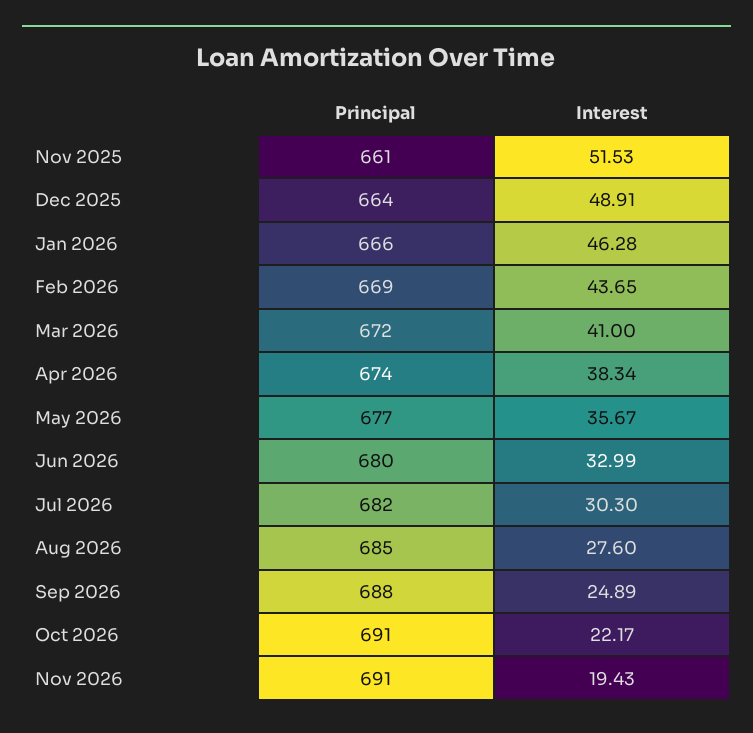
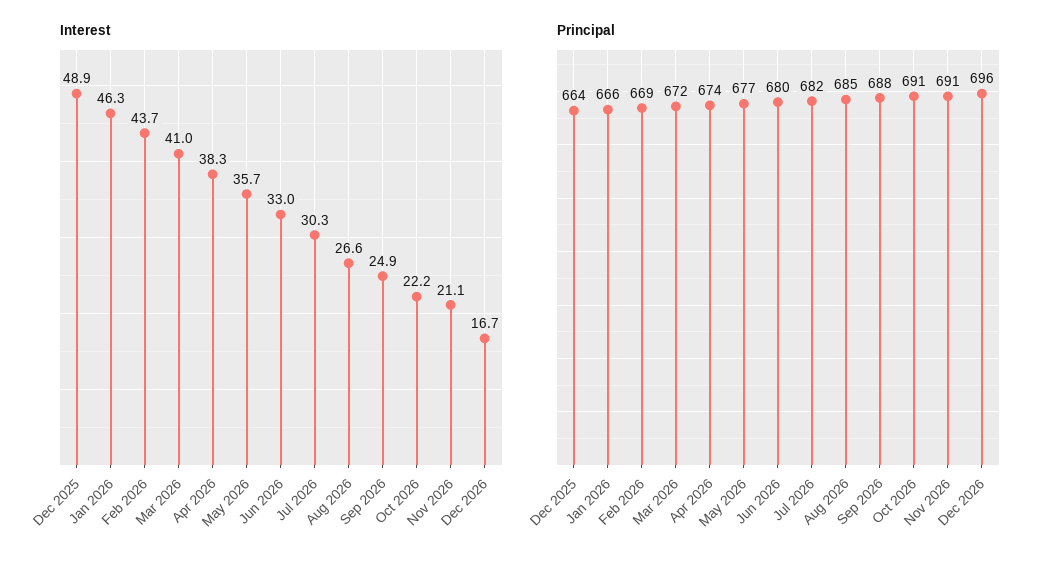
Principal, Nov 2025: 661 -> none
Interest, Nov 2025: 51.53 -> none
Interest, Aug 2026: 27.6 -> 26.6
Interest, Nov 2026: 19.43 -> 21.1
Interest, Dec 2026: none -> 16.7
Principal, Dec 2026: none -> 696

